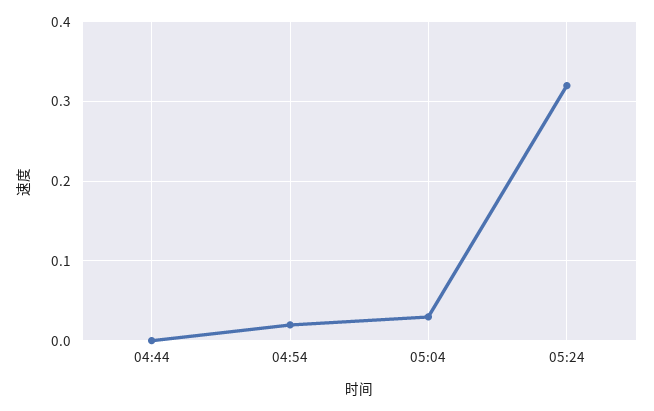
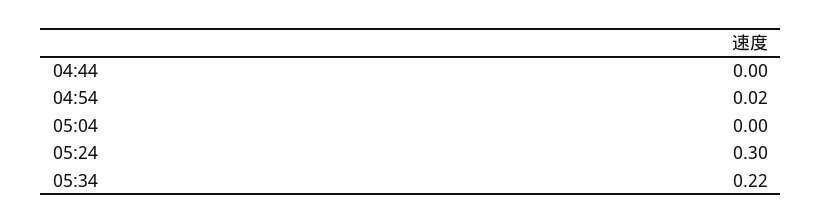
05:04: 0.03 -> 0
05:24: 0.32 -> 0.3
05:34: none -> 0.22

